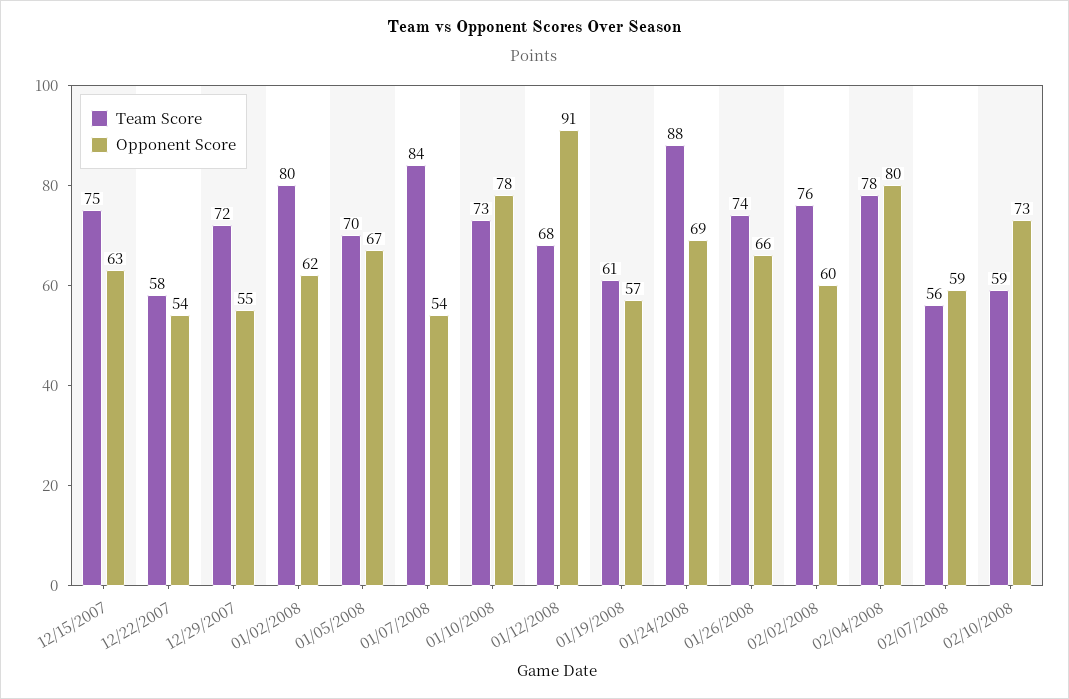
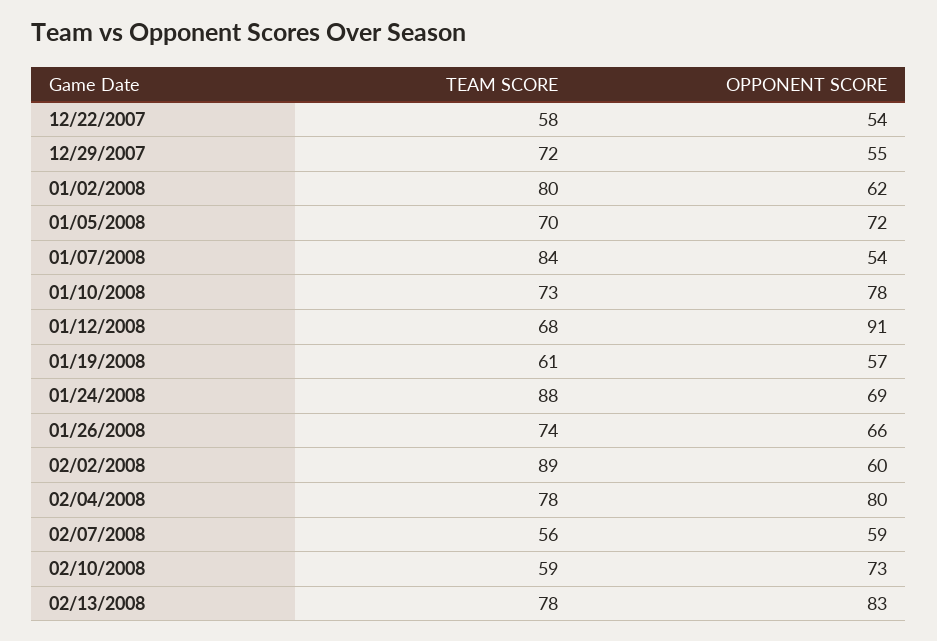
Team Score, 12/15/2007: 75 -> none
Opponent Score, 12/15/2007: 63 -> none
Opponent Score, 01/05/2008: 67 -> 72
Team Score, 02/02/2008: 76 -> 89
Team Score, 02/13/2008: none -> 78
Opponent Score, 02/13/2008: none -> 83

